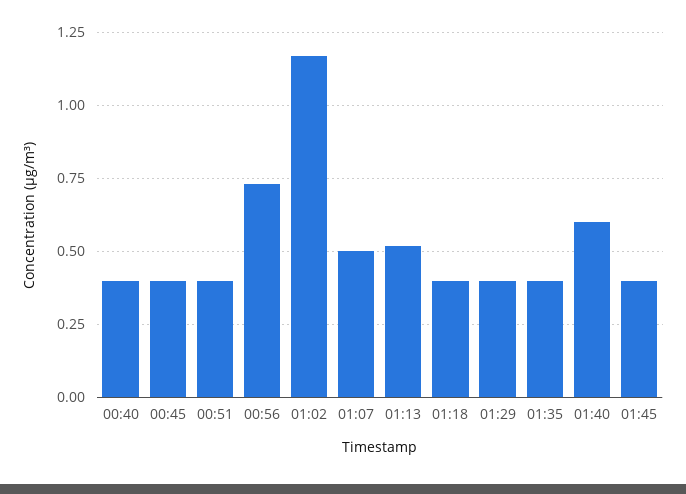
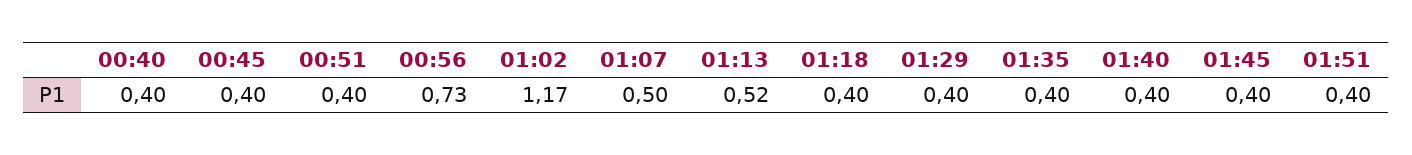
01:40: 0.6 -> 0.4
01:51: none -> 0.4

